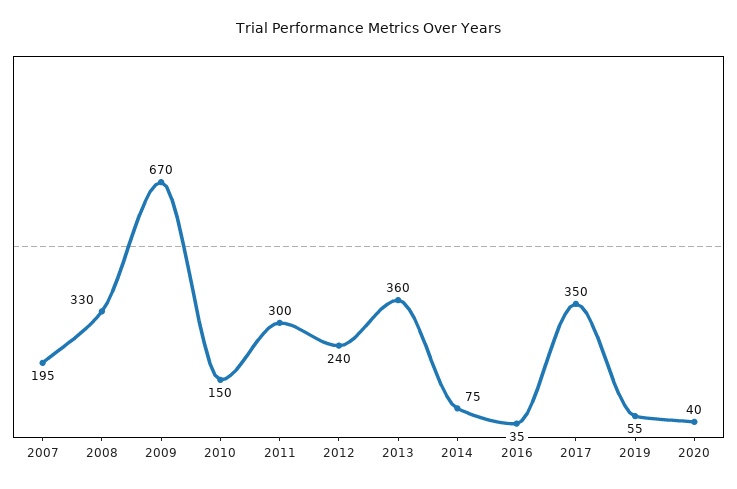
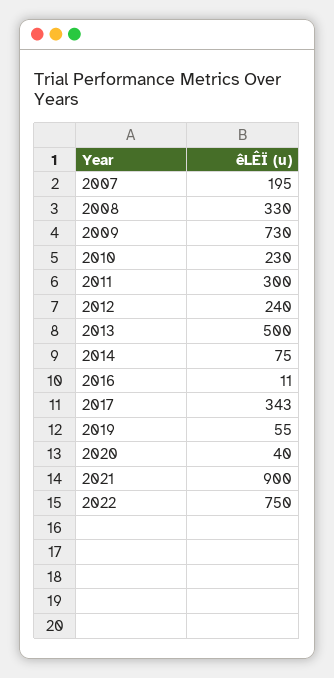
2009: 670 -> 730
2010: 150 -> 230
2013: 360 -> 500
2016: 35 -> 11
2017: 350 -> 343
2021: none -> 900
2022: none -> 750

